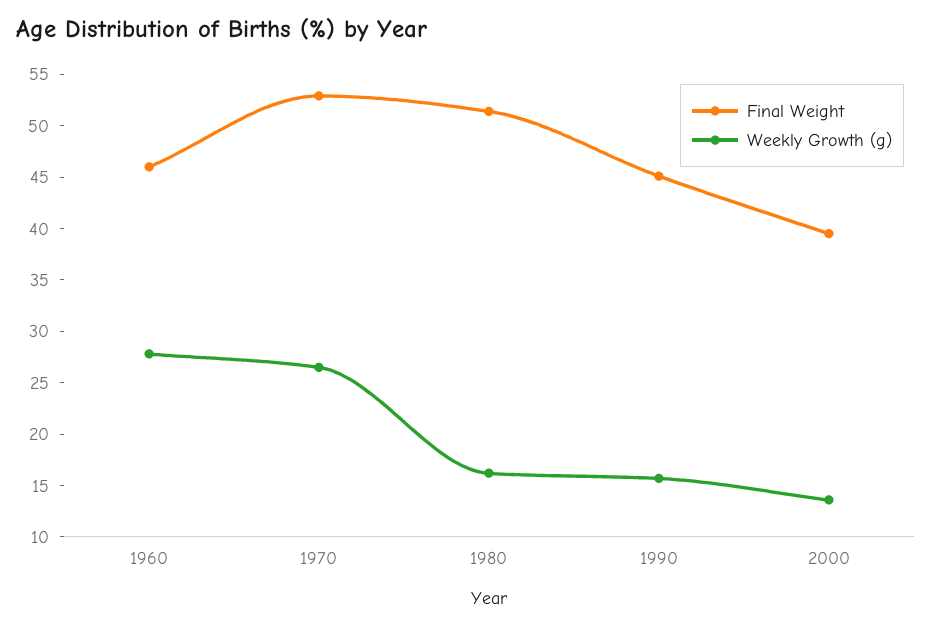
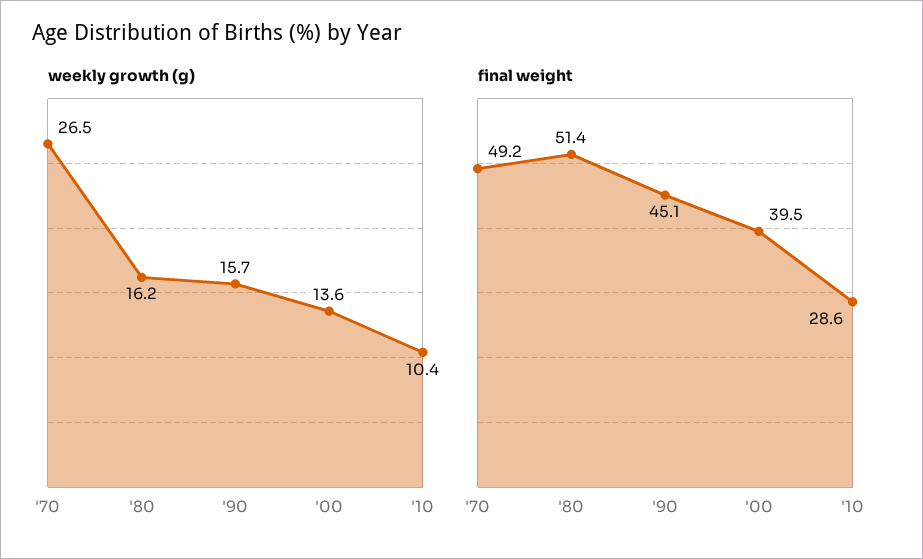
Final Weight, 1960: 46 -> none
Weekly Growth (g), 1960: 28 -> none
Final Weight, 1970: 53 -> 49.2
Weekly Growth (g), '10: none -> 10.4
Final Weight, '10: none -> 28.6

